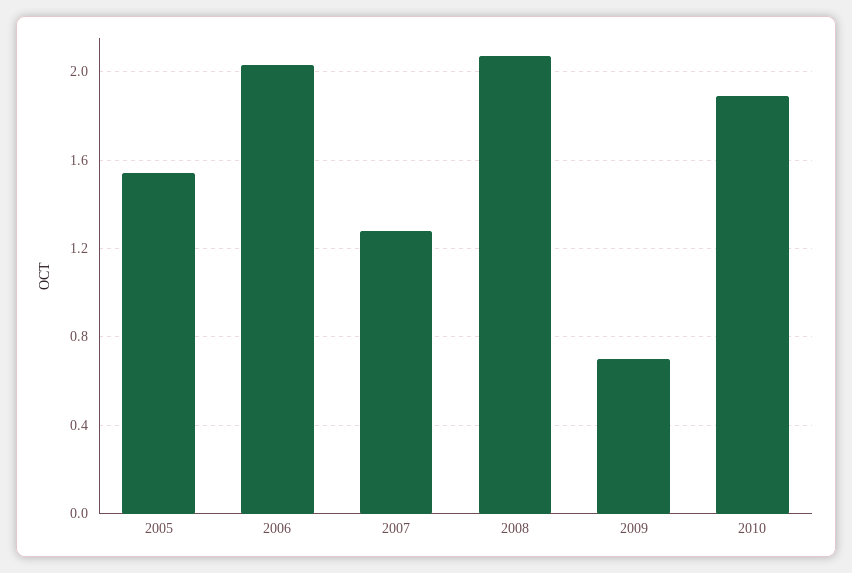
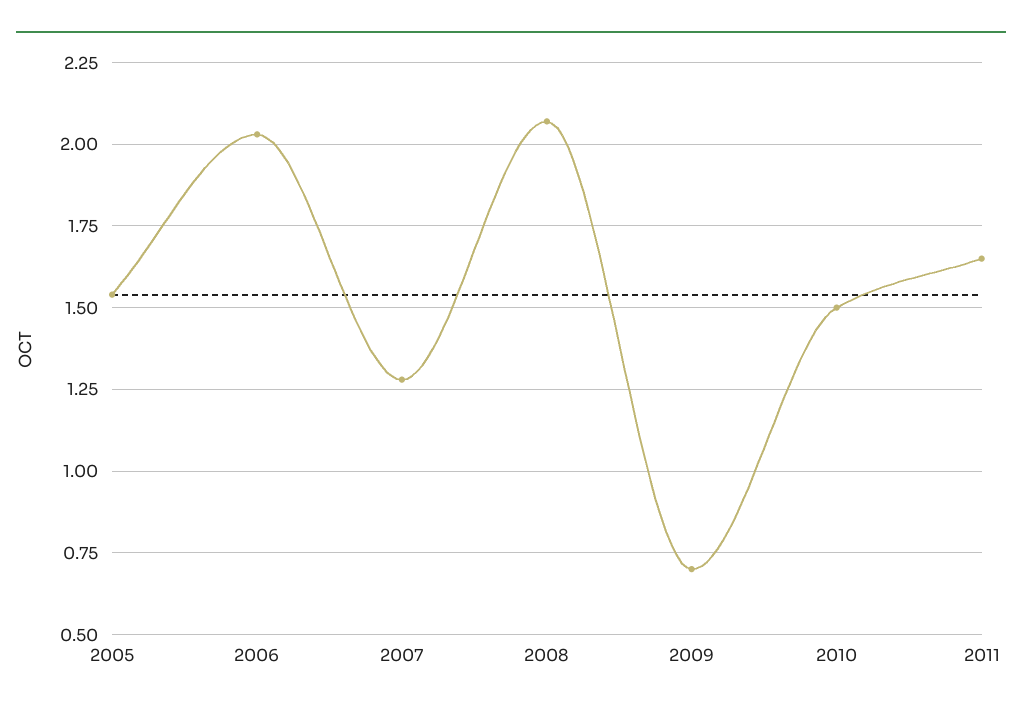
2010: 1.9 -> 1.5
2011: none -> 1.65

